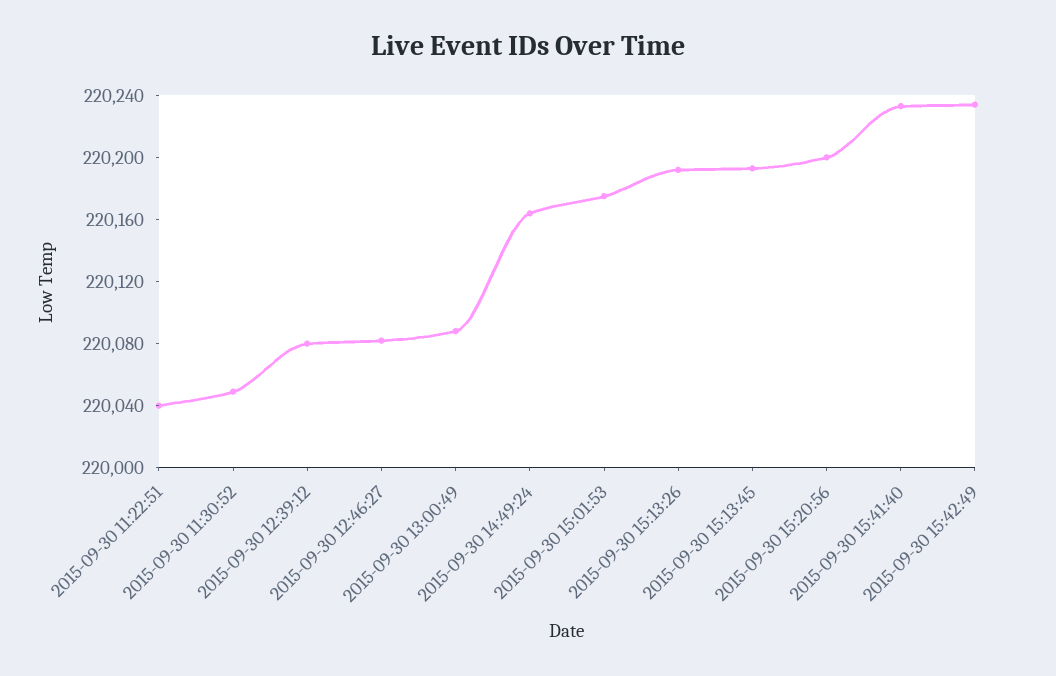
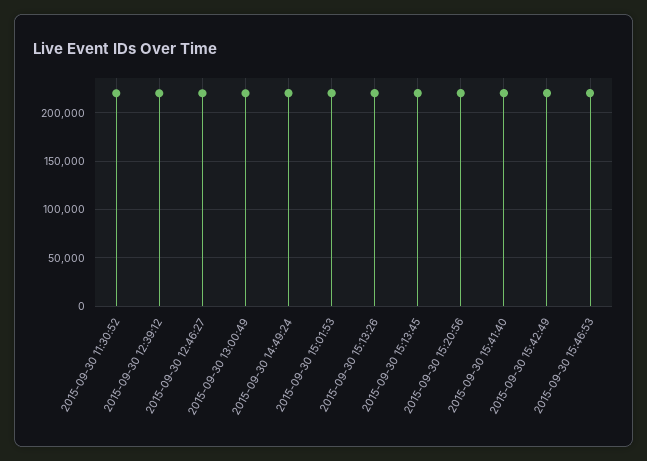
2015-09-30 11:22:51: 220040 -> none
2015-09-30 15:46:53: none -> 220000

